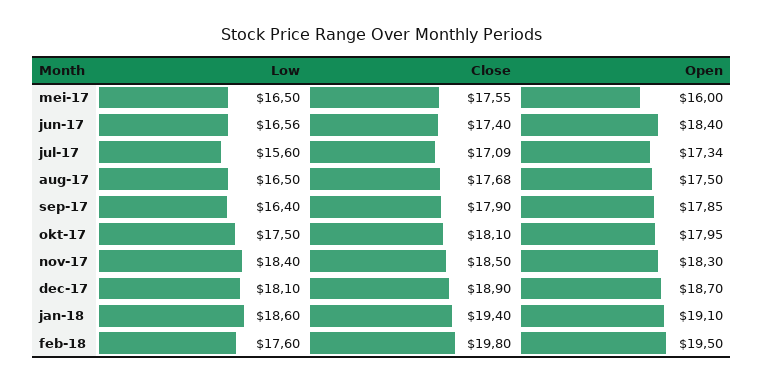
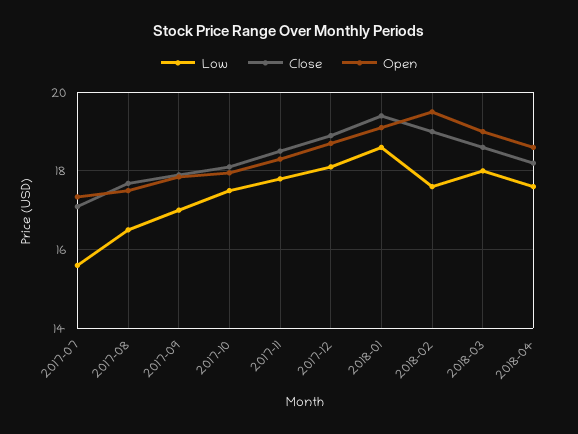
Low, mei-17: 16.5 -> none
Close, mei-17: 17.55 -> none
Open, mei-17: 16 -> none
Low, jun-17: 16.56 -> none
Close, jun-17: 17.4 -> none
Open, jun-17: 18.4 -> none
Low, sep-17: 16.4 -> 17
Low, nov-17: 18.4 -> 17.8
Close, feb-18: 19.8 -> 19
Low, 2018-03: none -> 18
Close, 2018-03: none -> 18.6
Open, 2018-03: none -> 19
Low, 2018-04: none -> 17.6
Close, 2018-04: none -> 18.2
Open, 2018-04: none -> 18.6

